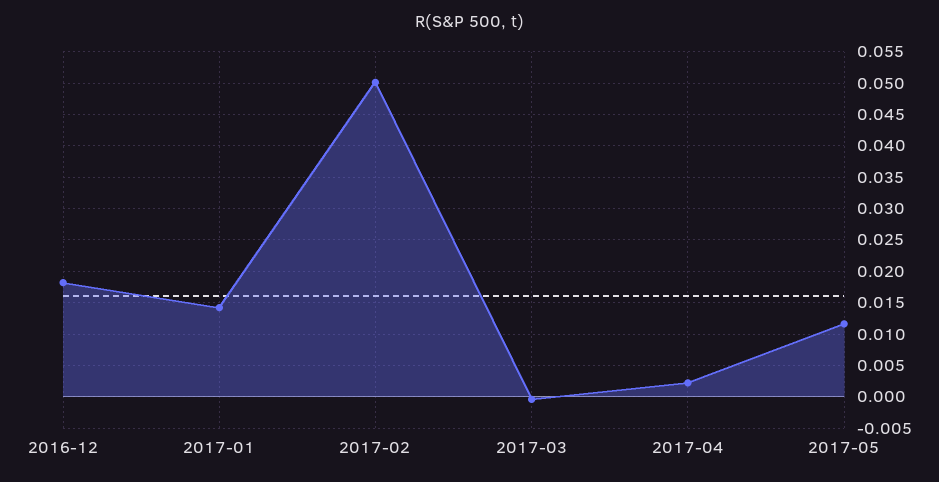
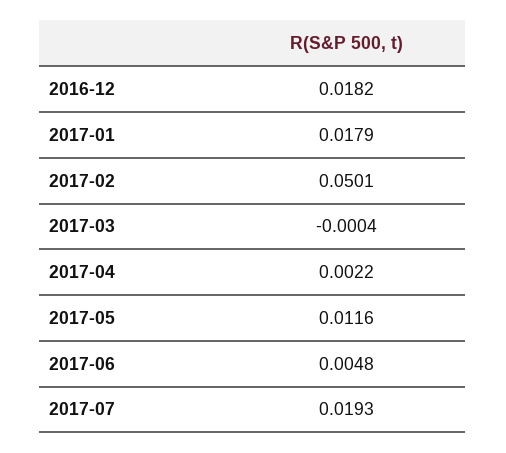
2017-01: 0.014 -> 0.0179
2017-06: none -> 0.0048
2017-07: none -> 0.0193

